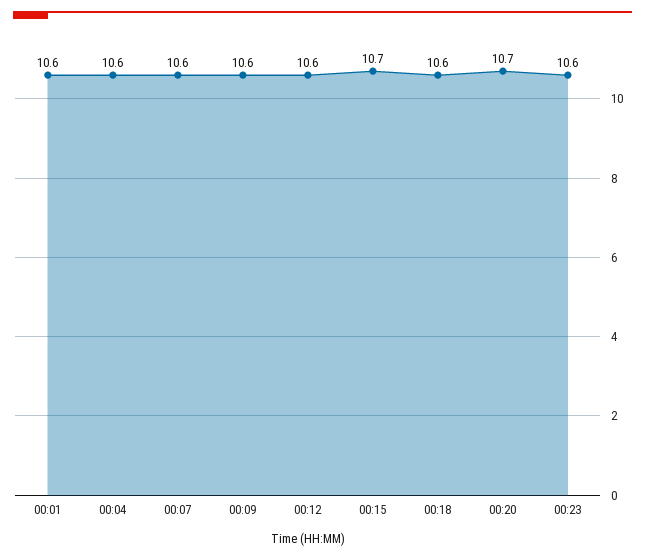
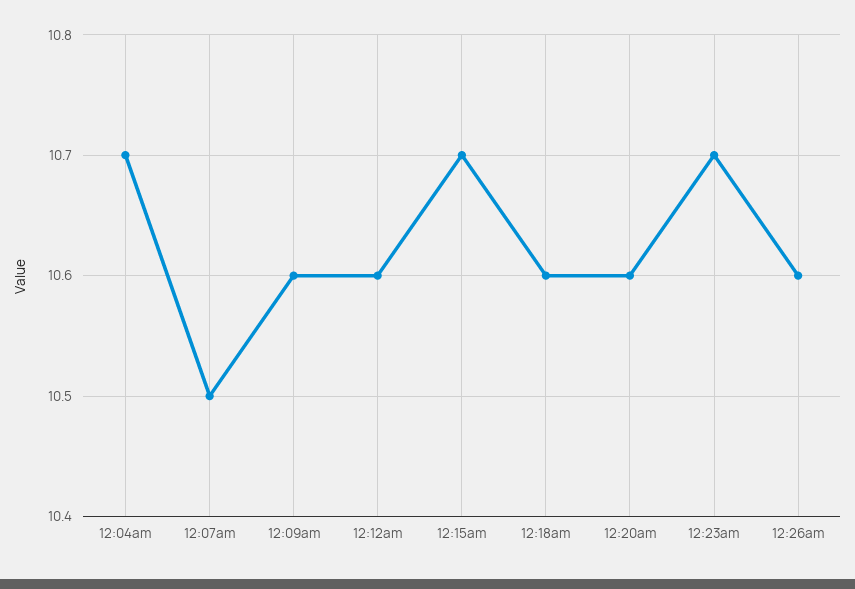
00:01: 10.6 -> none
00:04: 10.6 -> 10.7
00:07: 10.6 -> 10.5
00:20: 10.7 -> 10.6
00:23: 10.6 -> 10.7
12:26am: none -> 10.6

